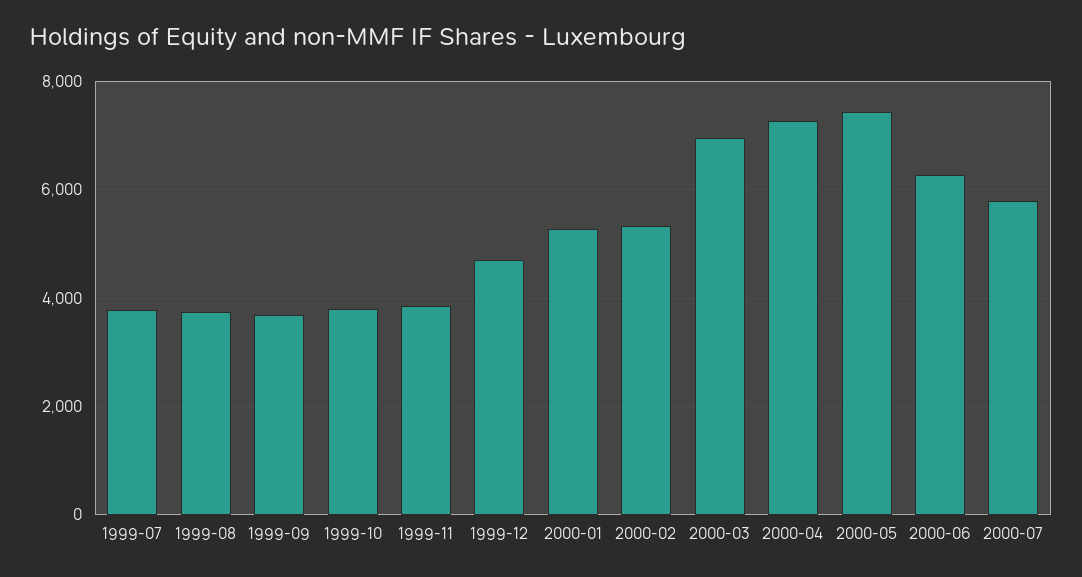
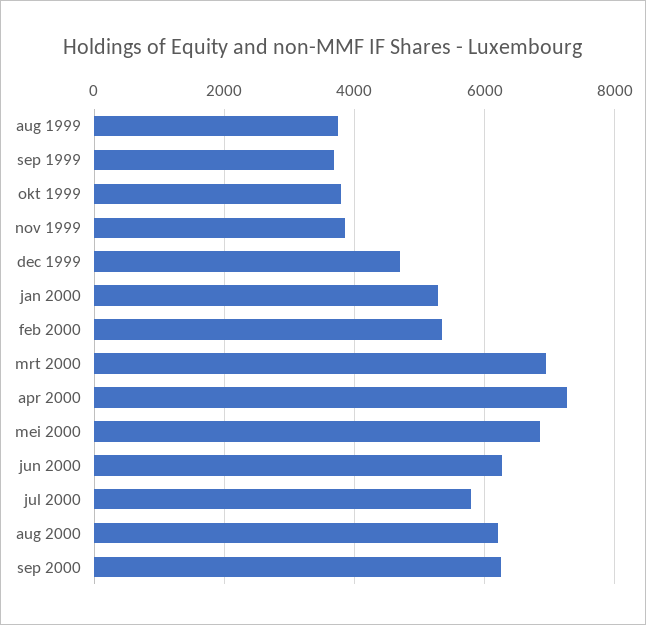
1999-07: 3800 -> none
2000-05: 7400 -> 6800
aug 2000: none -> 6200
sep 2000: none -> 6200

